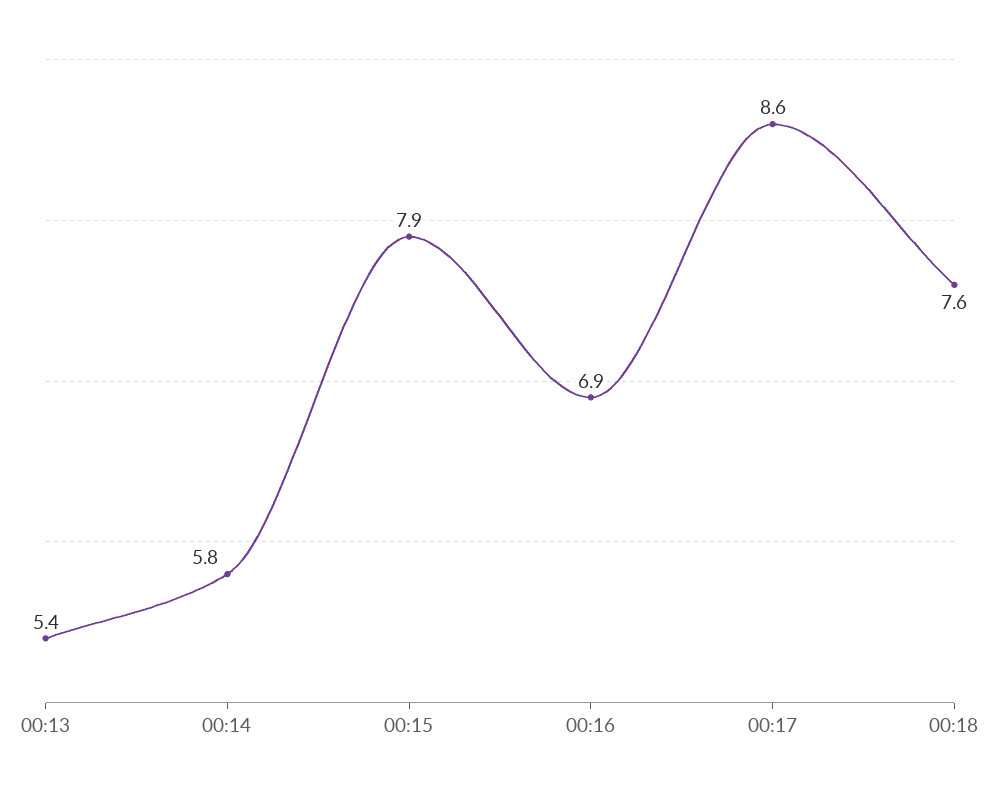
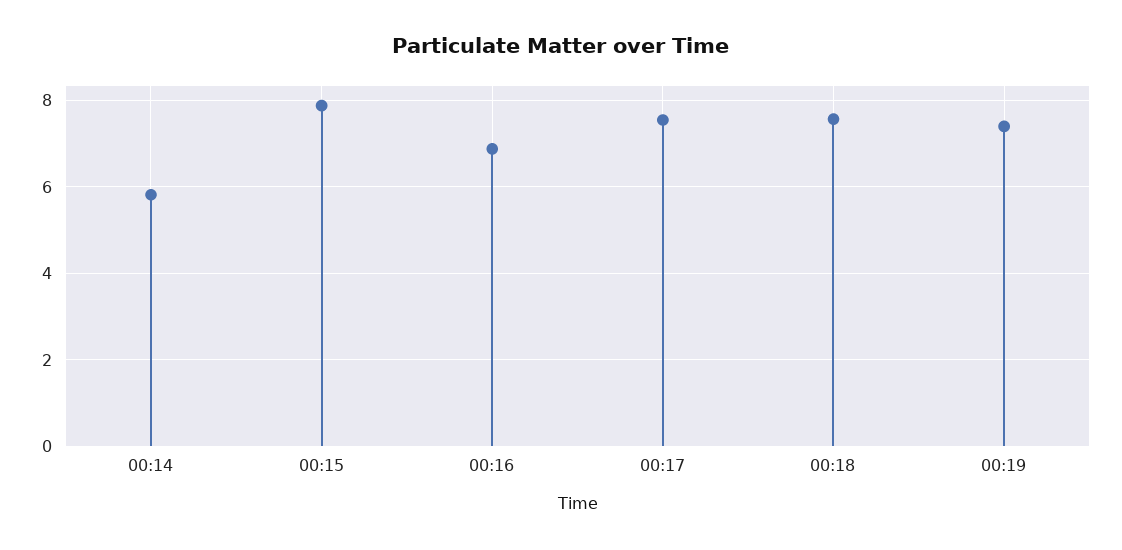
00:13: 5.4 -> none
00:17: 8.6 -> 7.6
00:19: none -> 7.4

